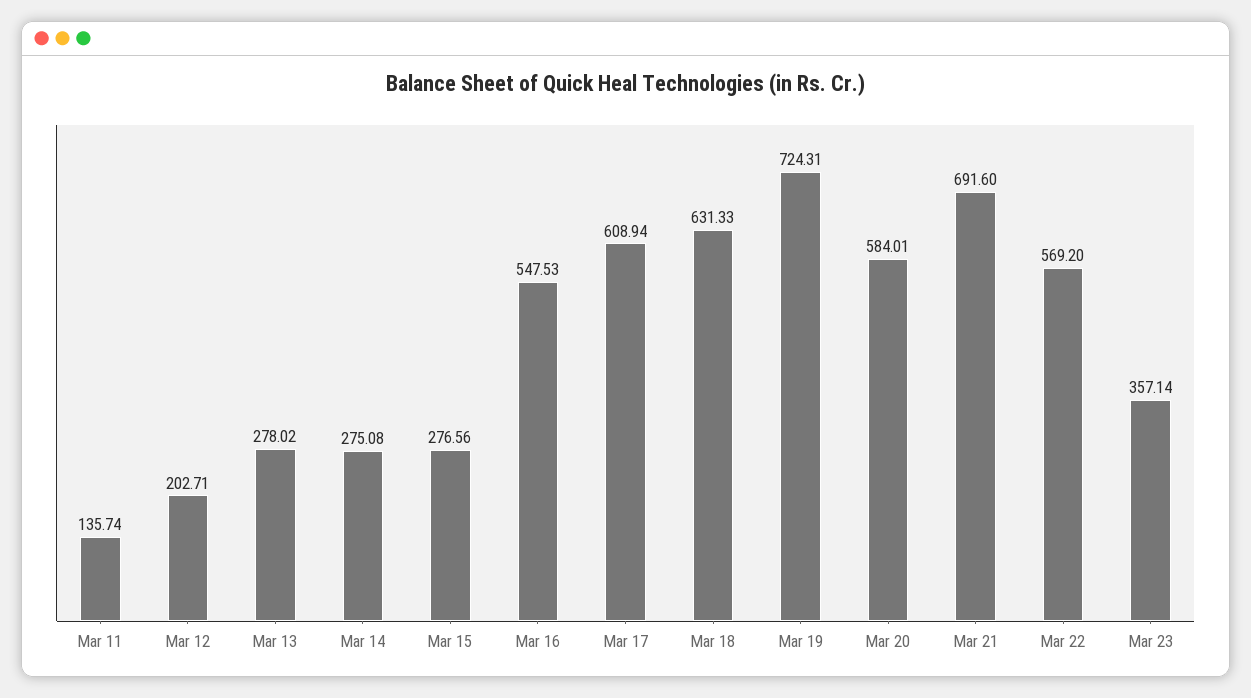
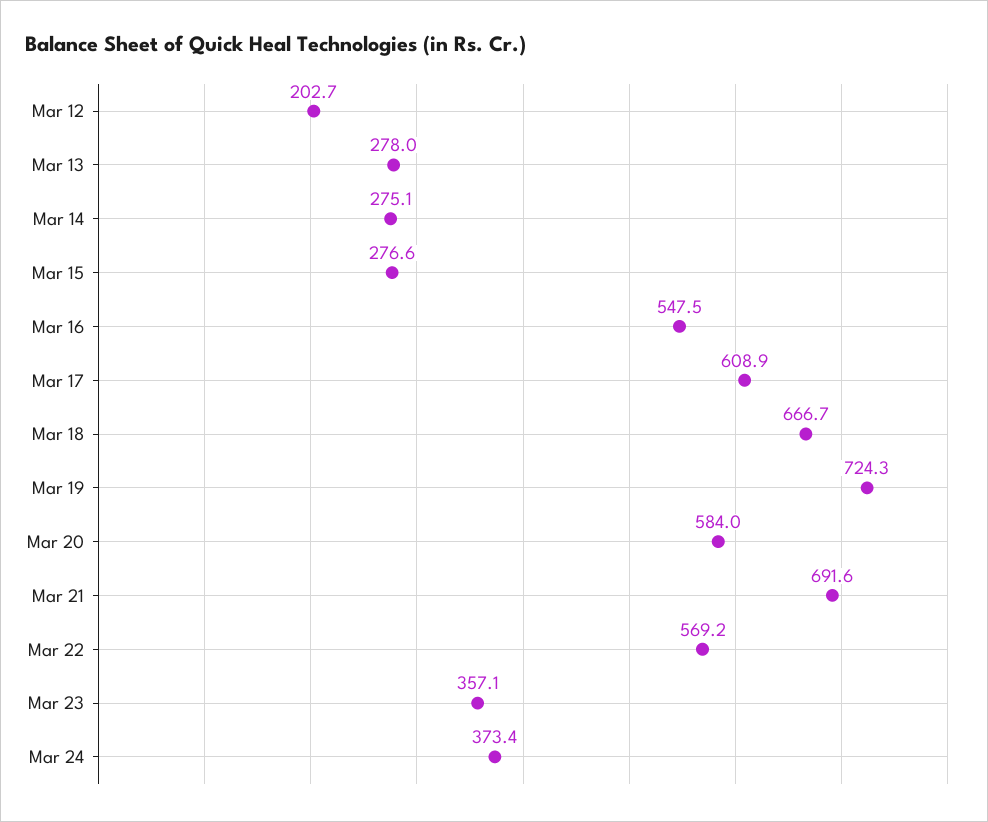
Mar 11: 135.74 -> none
Mar 18: 631.33 -> 666.7
Mar 24: none -> 373.4

